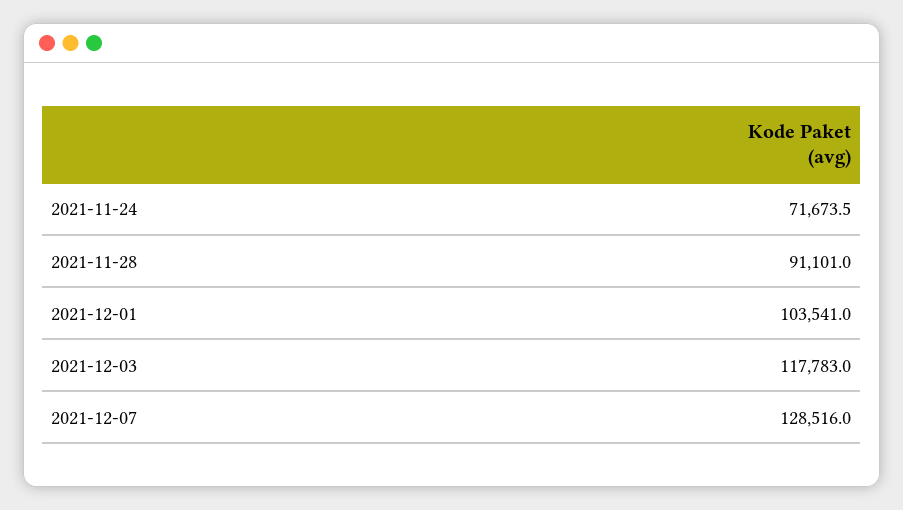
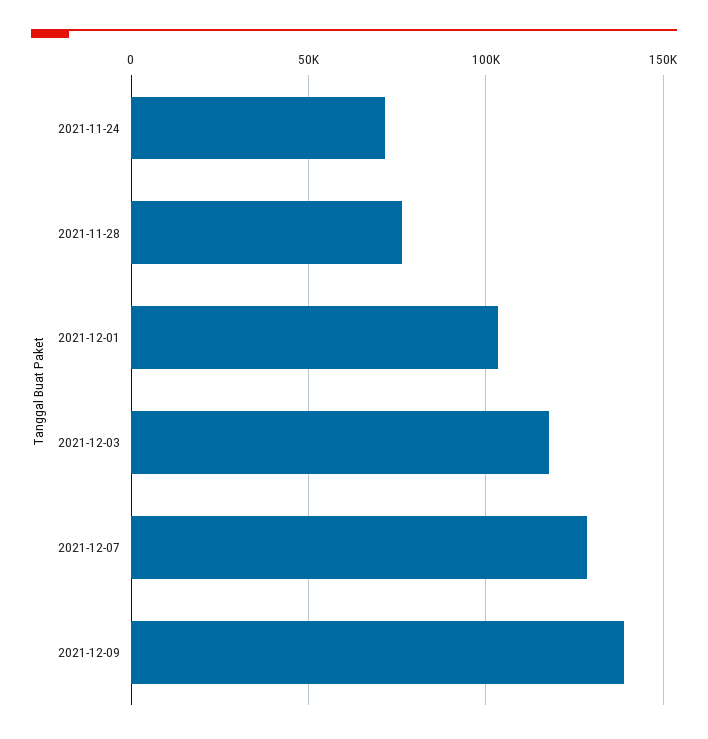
2021-11-28: 91101 -> 75000
2021-12-09: none -> 140000

